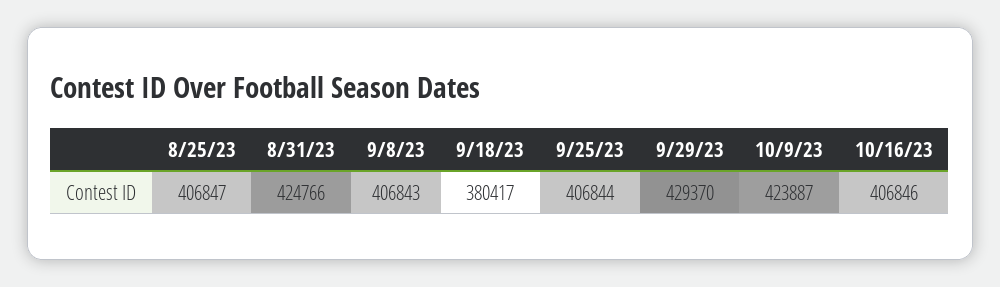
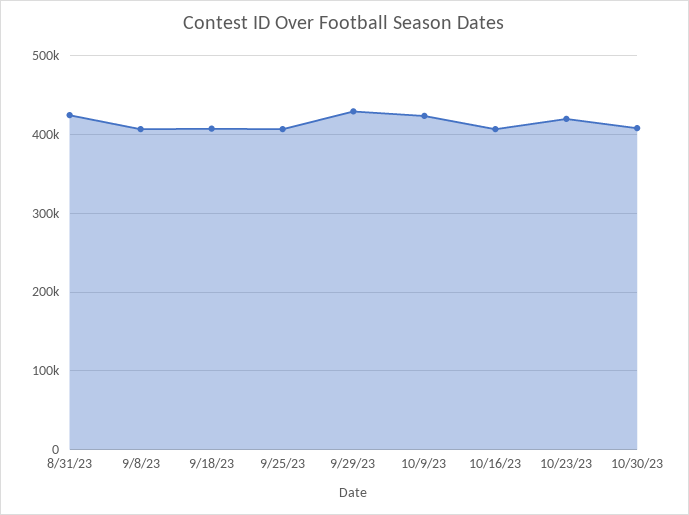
8/25/23: 406847 -> none
9/18/23: 380417 -> 410000
10/23/23: none -> 420000
10/30/23: none -> 410000

